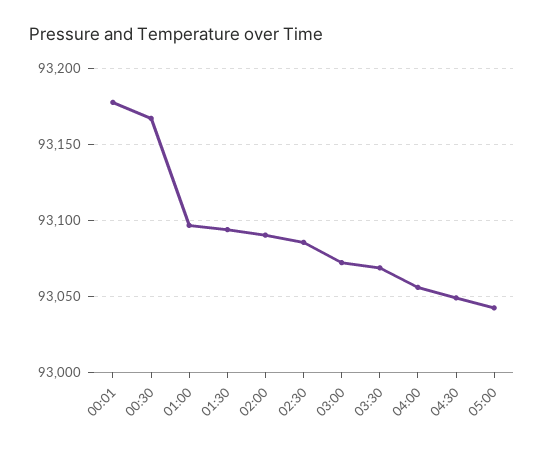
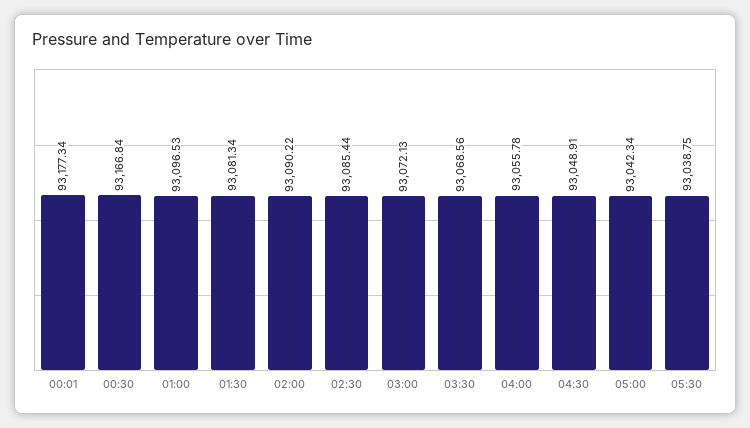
01:30: 93095 -> 93081.34
05:30: none -> 93038.75

